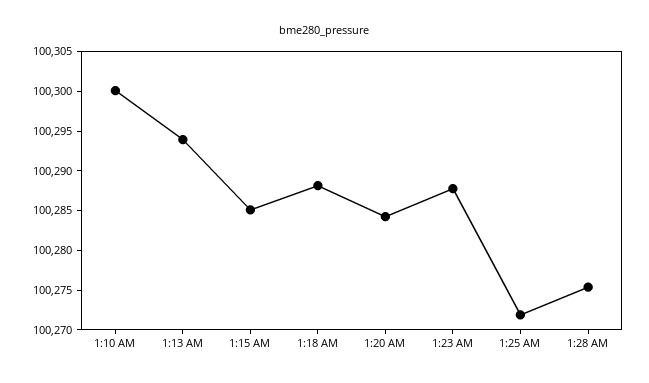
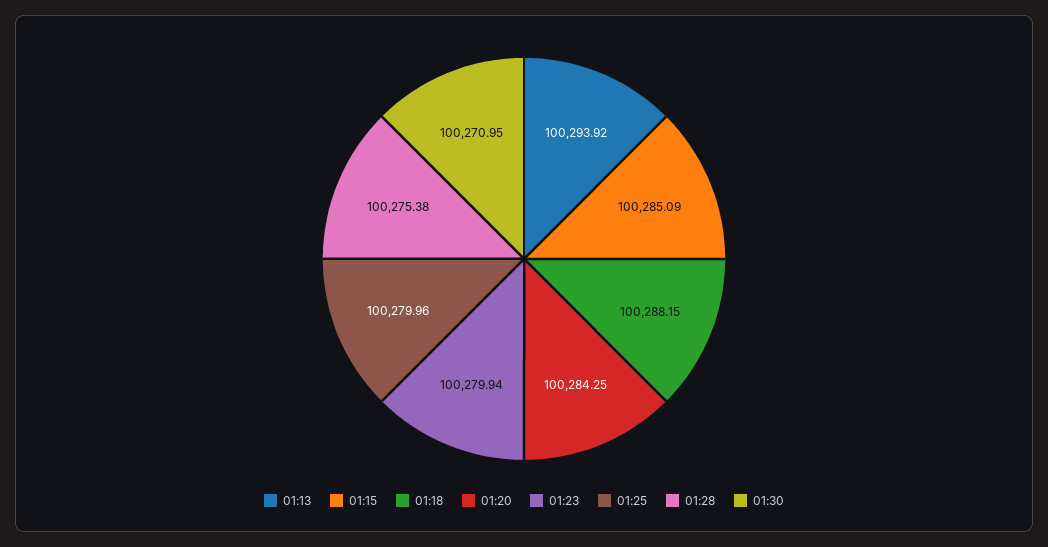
1:10 AM: 100300 -> none
1:23 AM: 100287.5 -> 100279.94
1:25 AM: 100272.5 -> 100279.96
01:30: none -> 100270.95

